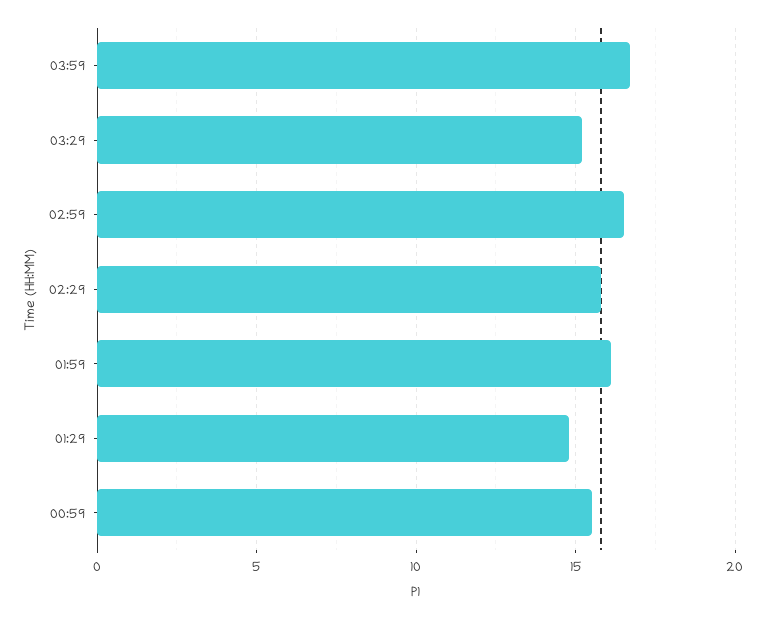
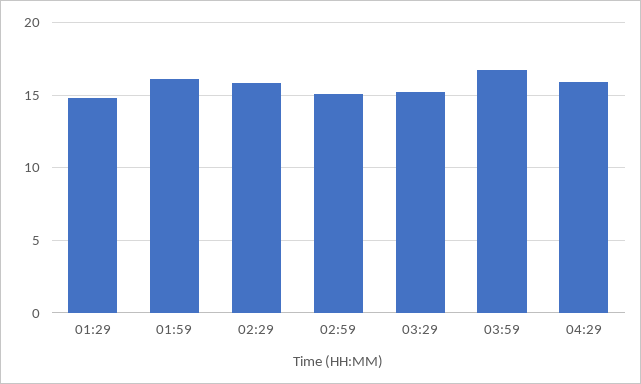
02:59: 16.5 -> 15
00:59: 15.5 -> none
04:29: none -> 16

